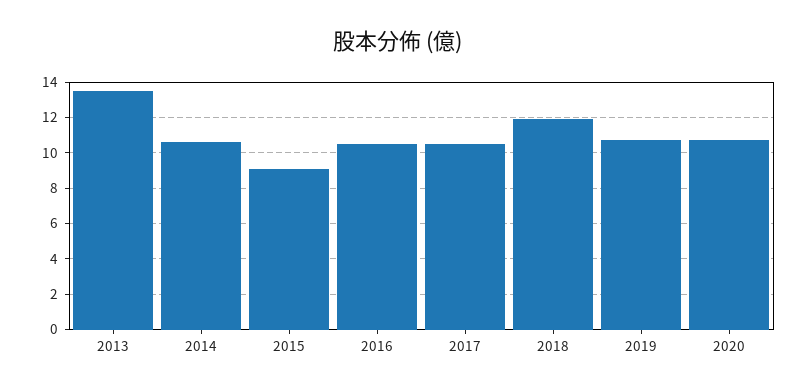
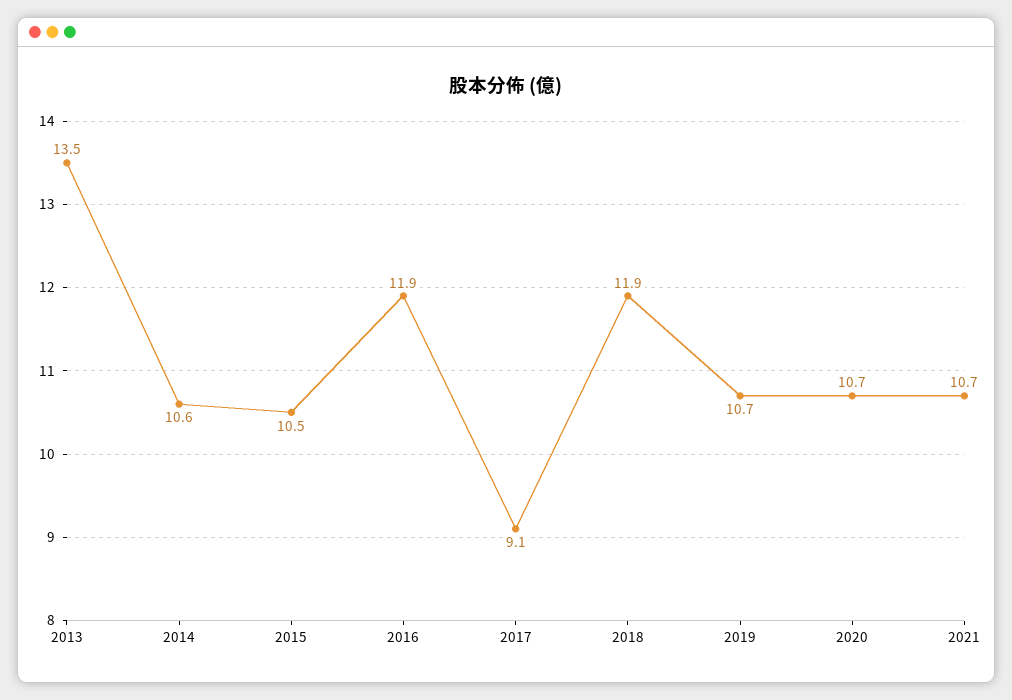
2015: 9 -> 10.5
2016: 10.5 -> 11.9
2017: 10.5 -> 9.1
2021: none -> 10.7

